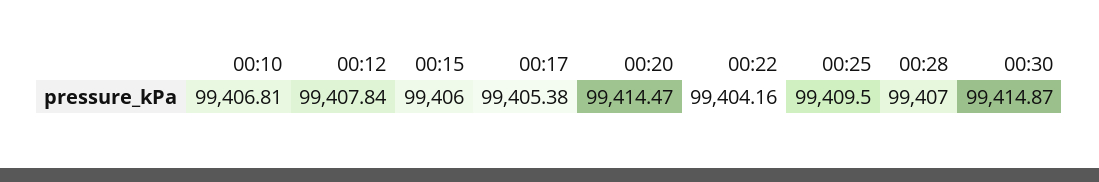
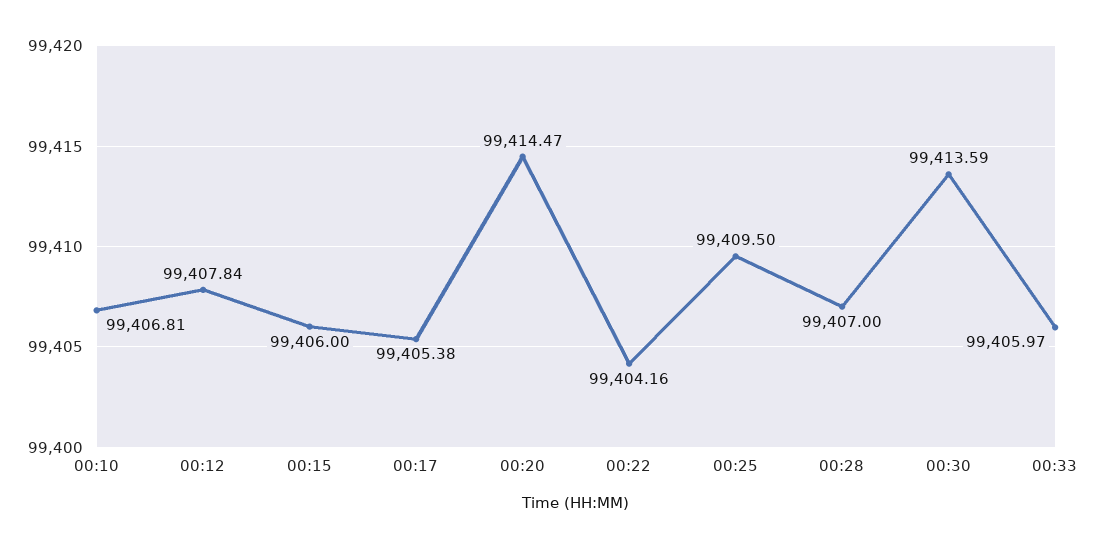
00:30: 99414.87 -> 99413.59
00:33: none -> 99405.97

